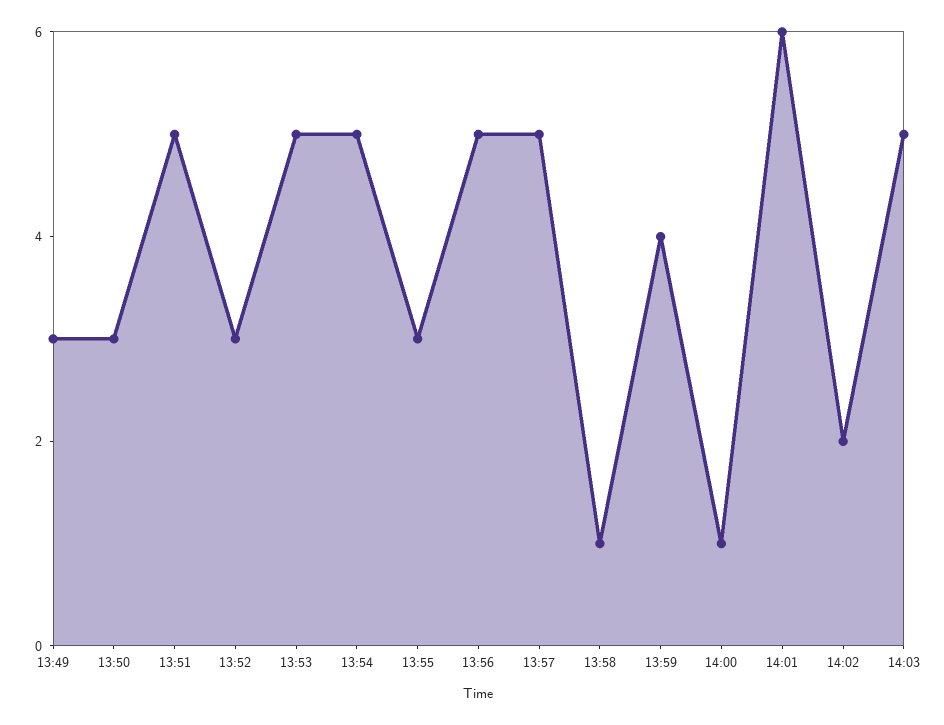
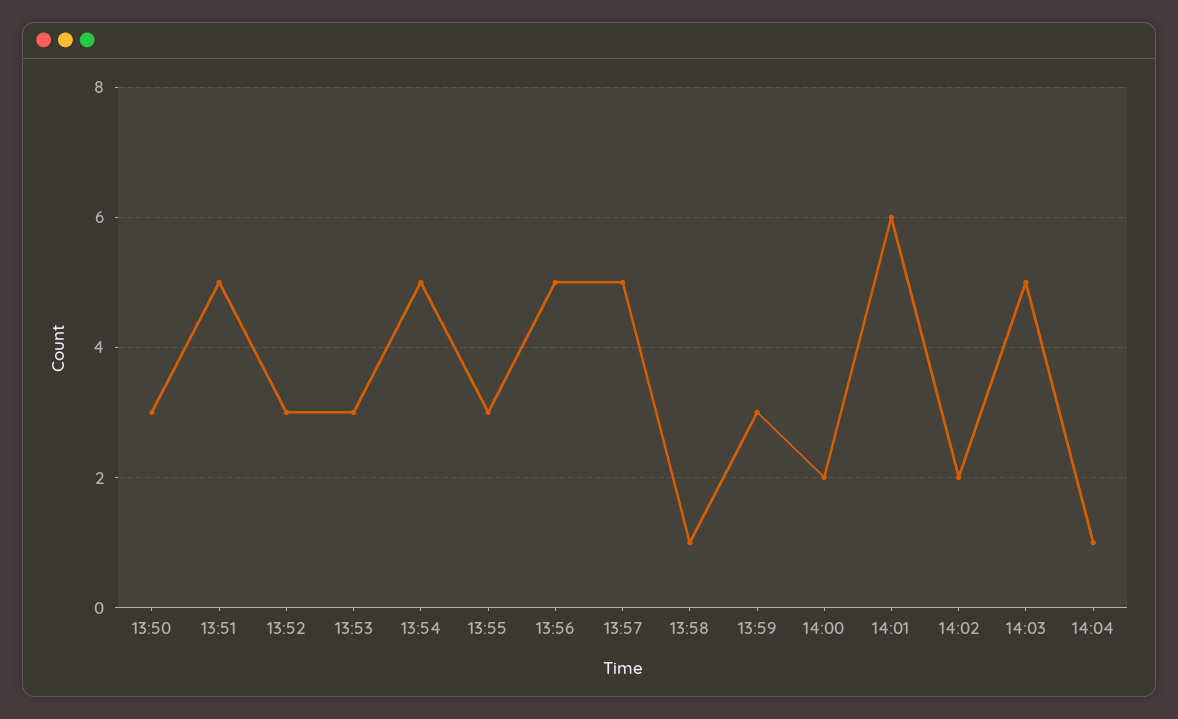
13:49: 3 -> none
13:53: 5 -> 3
13:59: 4 -> 3
14:00: 1 -> 2
14:04: none -> 1

